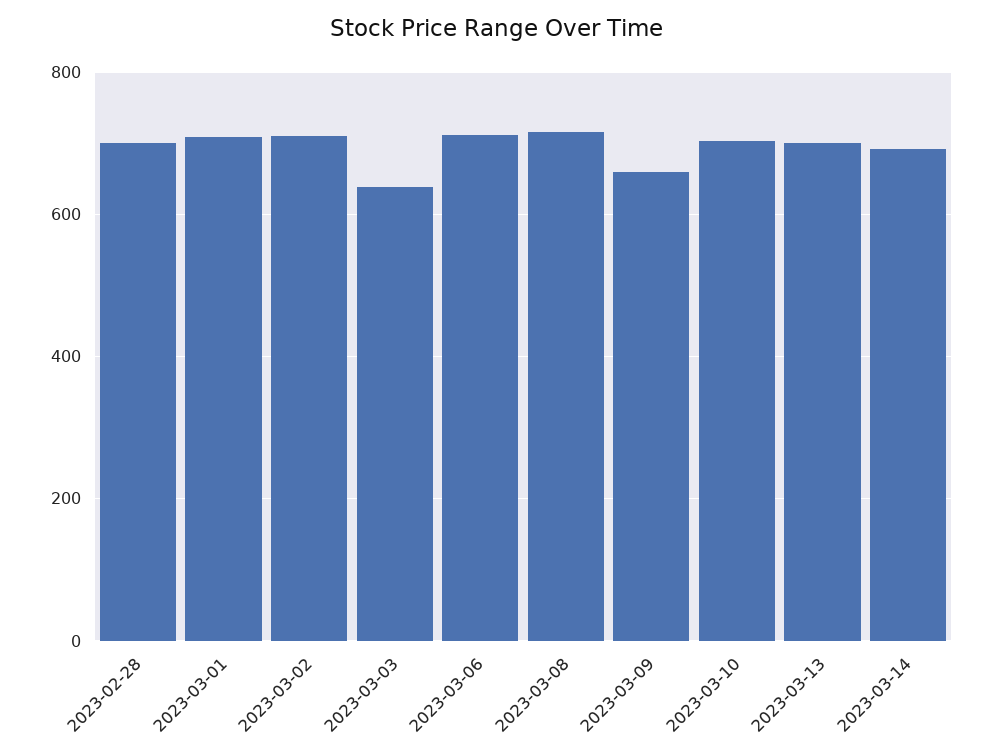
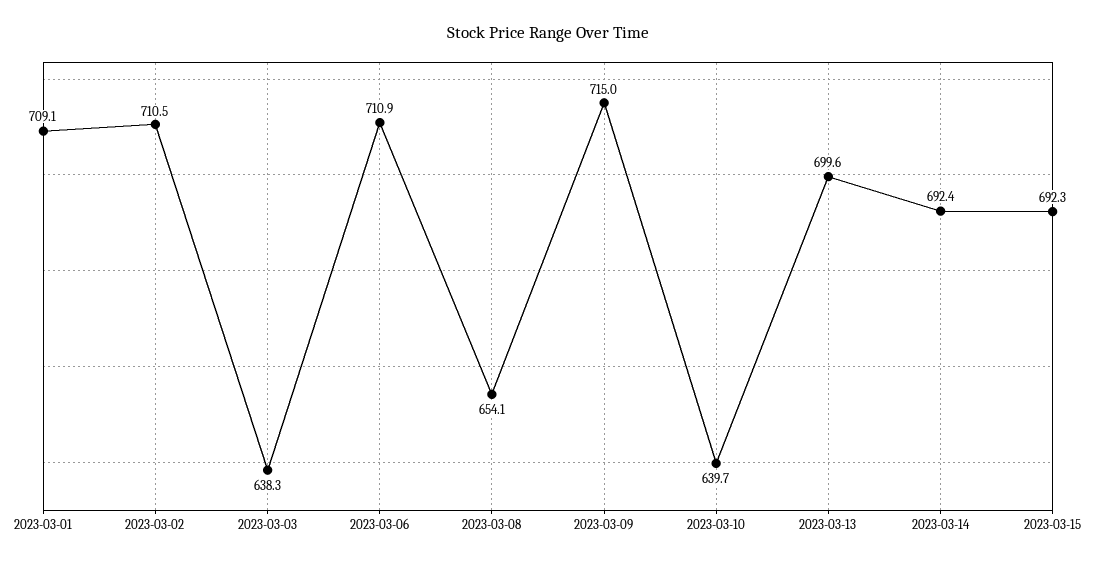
2023-02-28: 700 -> none
2023-03-08: 720 -> 654.1
2023-03-09: 660 -> 715
2023-03-10: 700 -> 639.7
2023-03-15: none -> 692.3

